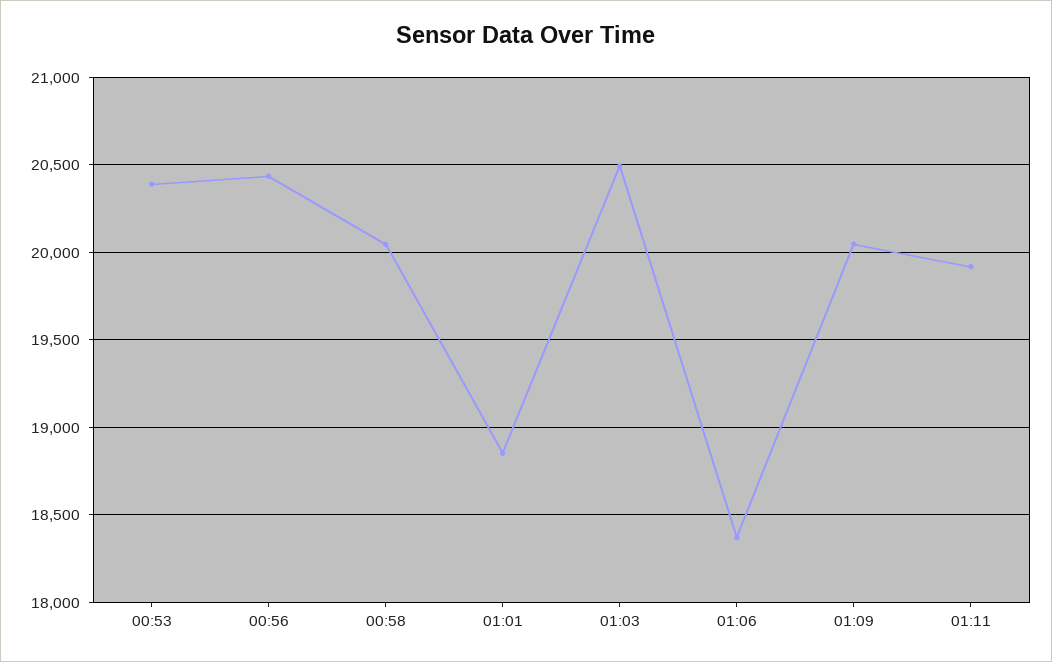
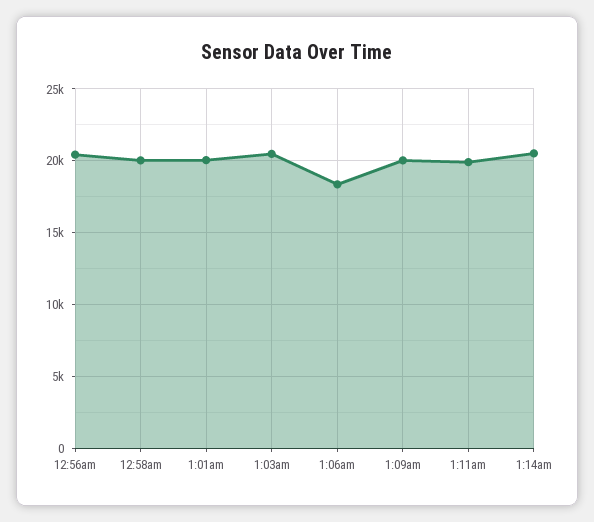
00:53: 20400 -> none
01:01: 18850 -> 20000
1:14am: none -> 20500

